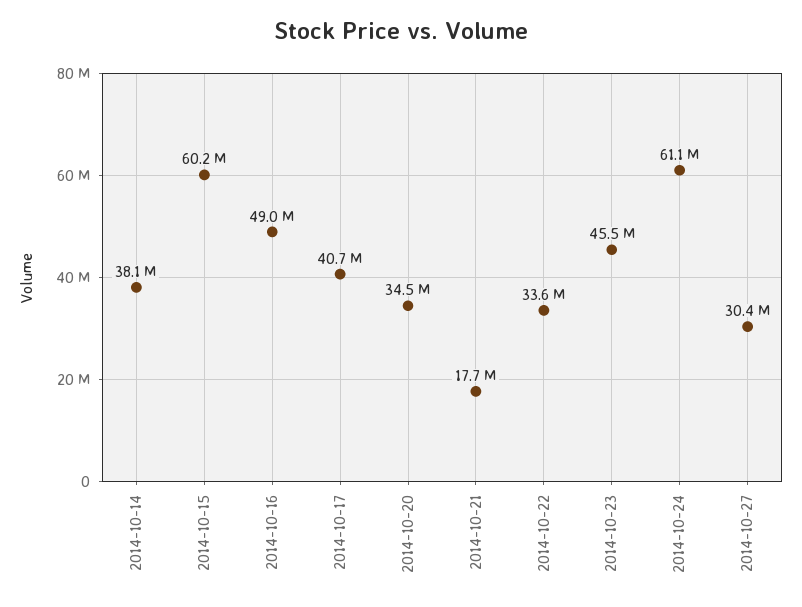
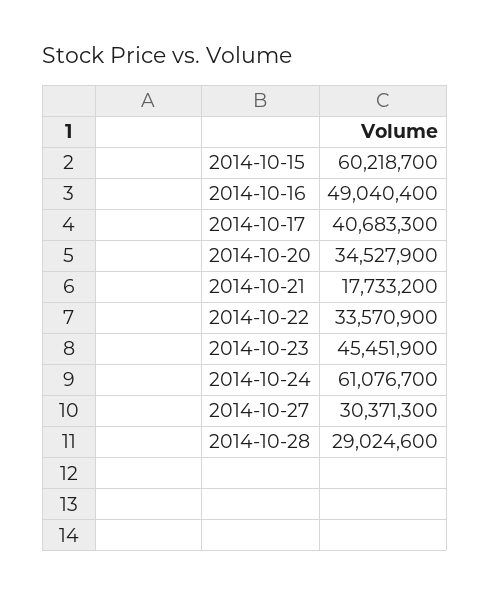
2014-10-14: 38100000 -> none
2014-10-28: none -> 29024600

